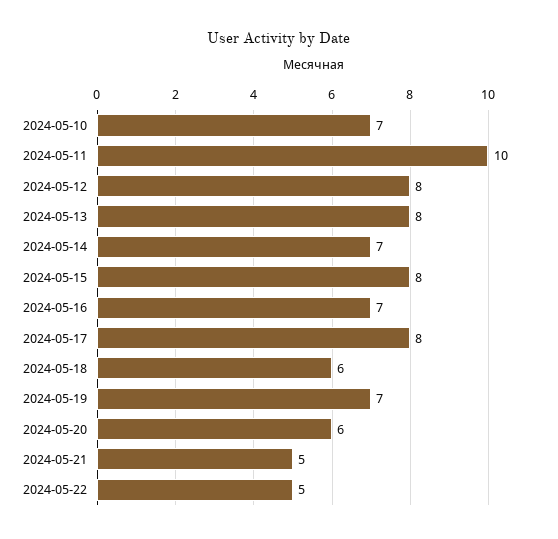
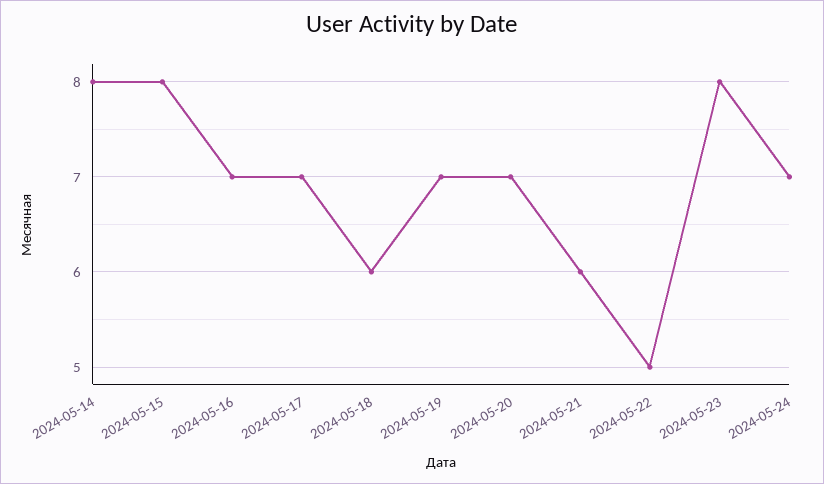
2024-05-10: 7 -> none
2024-05-11: 10 -> none
2024-05-12: 8 -> none
2024-05-13: 8 -> none
2024-05-14: 7 -> 8
2024-05-17: 8 -> 7
2024-05-20: 6 -> 7
2024-05-21: 5 -> 6
2024-05-23: none -> 8
2024-05-24: none -> 7

